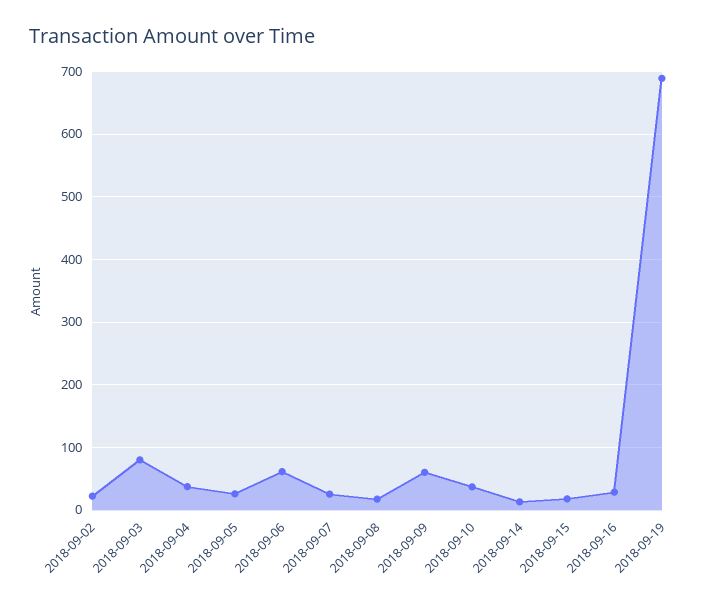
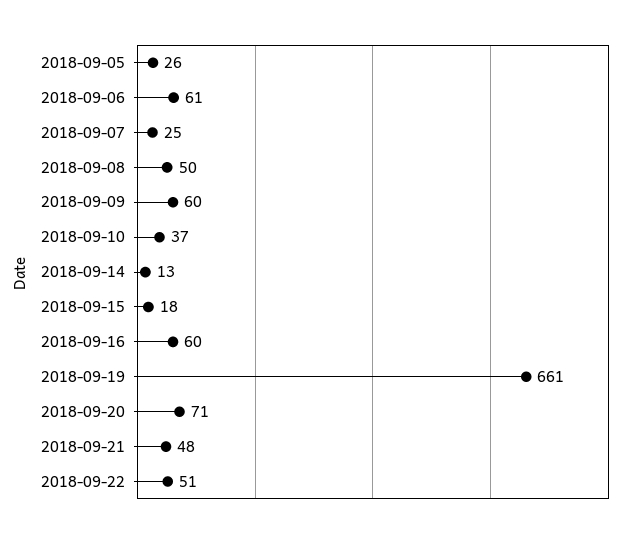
2018-09-02: 20 -> none
2018-09-03: 80 -> none
2018-09-04: 40 -> none
2018-09-08: 20 -> 50
2018-09-16: 30 -> 60
2018-09-19: 690 -> 661
2018-09-20: none -> 71
2018-09-21: none -> 48
2018-09-22: none -> 51

